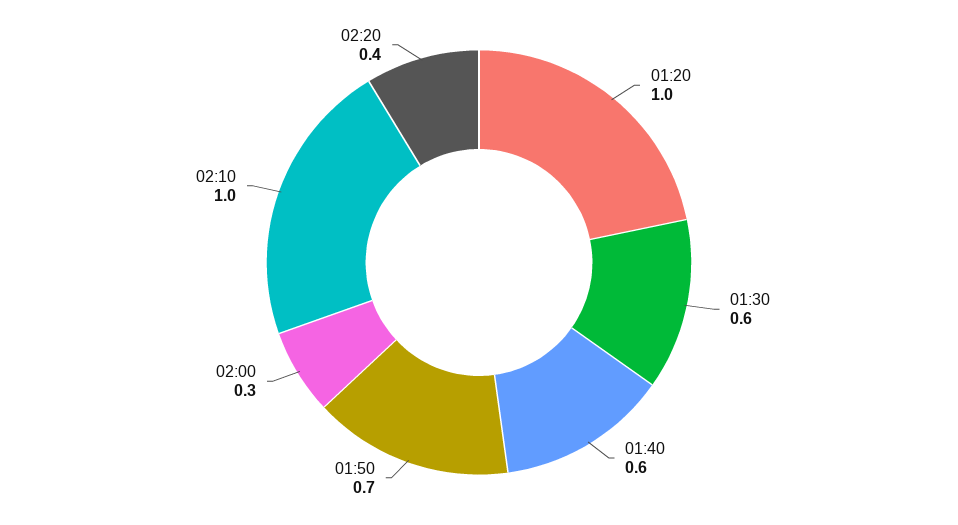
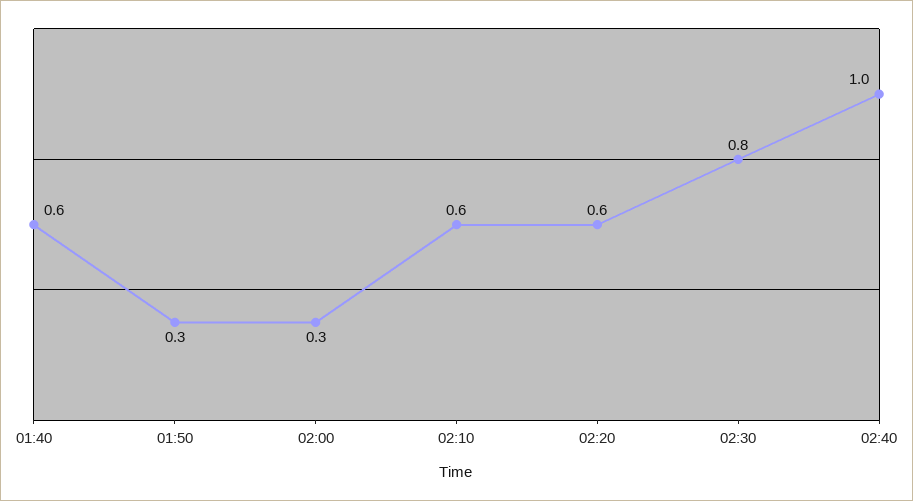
01:20: 1 -> none
01:30: 0.6 -> none
01:50: 0.7 -> 0.3
02:10: 1 -> 0.6
02:20: 0.4 -> 0.6
02:30: none -> 0.8
02:40: none -> 1

